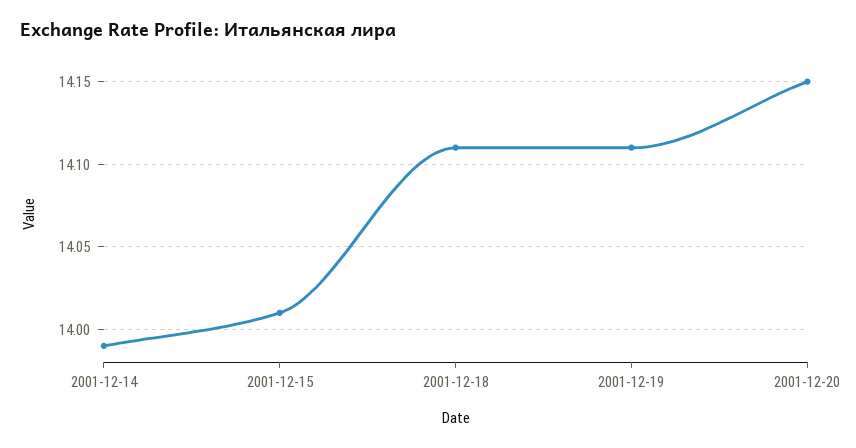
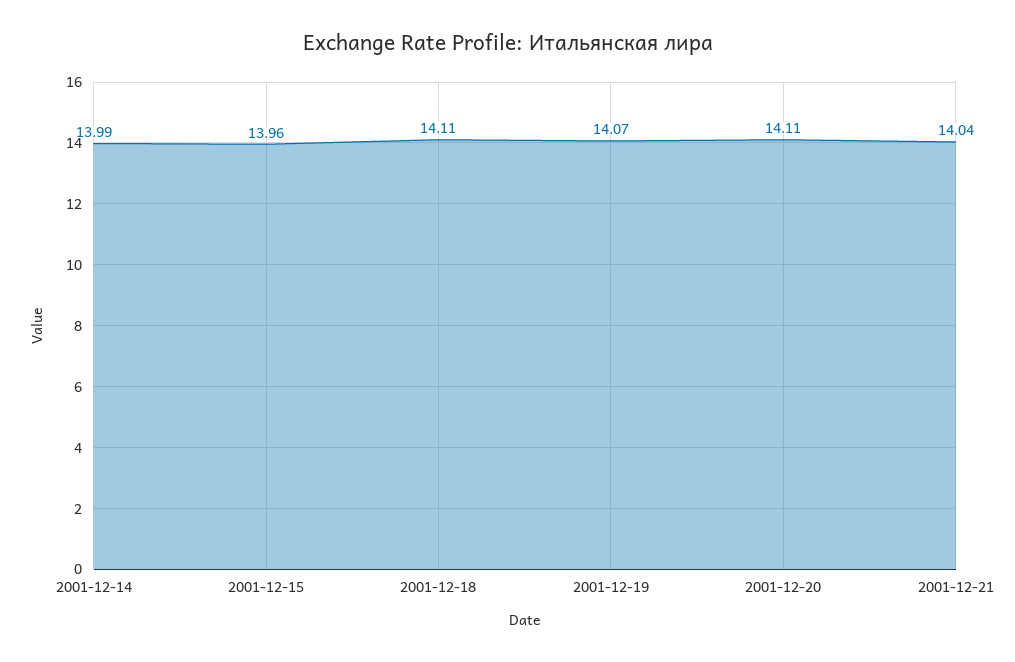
2001-12-15: 14.01 -> 13.96
2001-12-19: 14.11 -> 14.07
2001-12-20: 14.15 -> 14.11
2001-12-21: none -> 14.04

